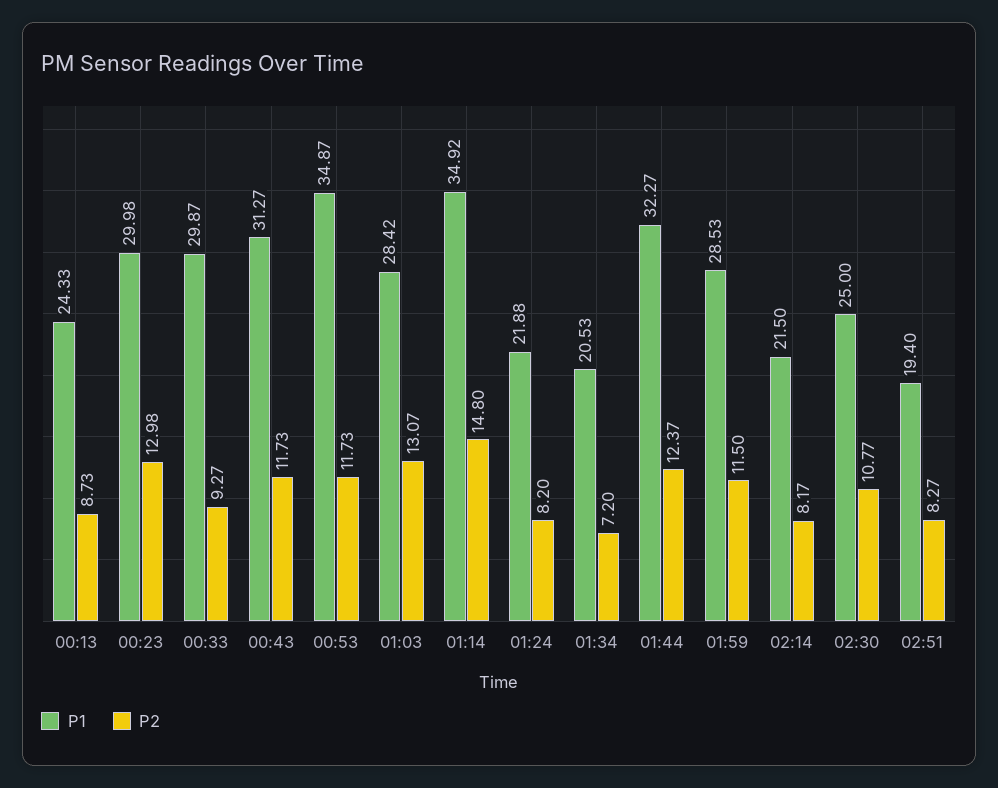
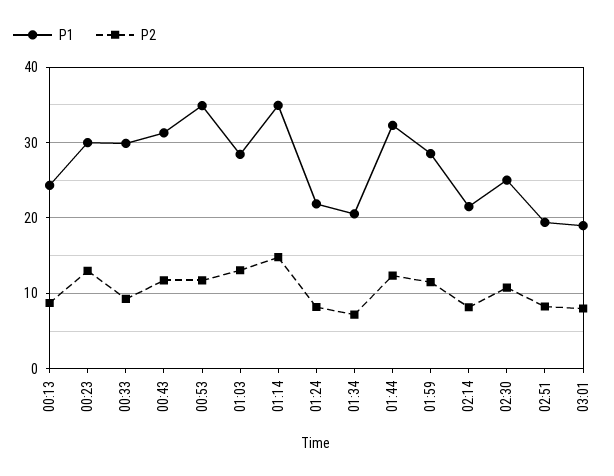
P1, 03:01: none -> 19
P2, 03:01: none -> 8

